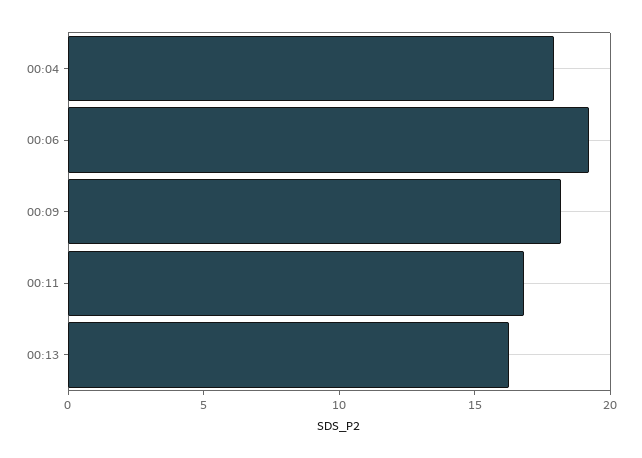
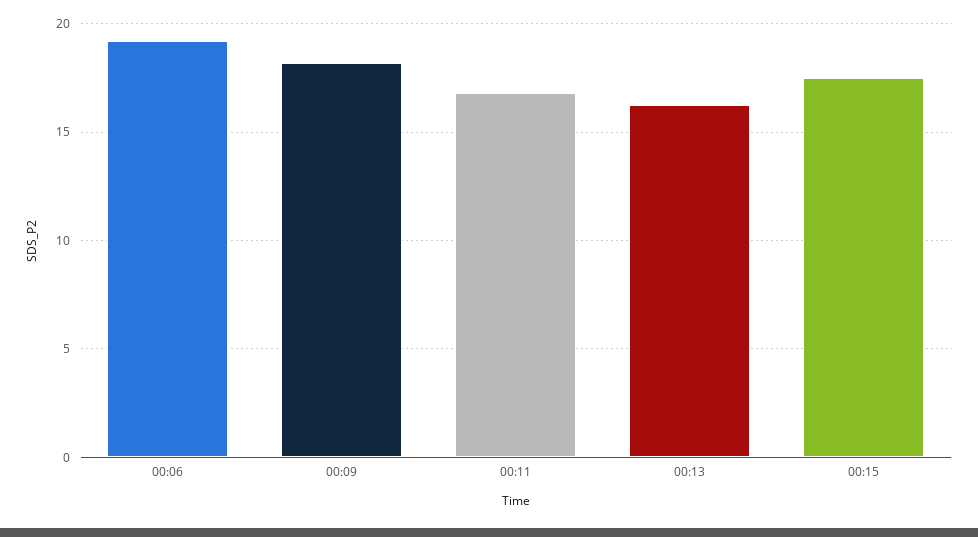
00:04: 18 -> none
00:15: none -> 17.5

